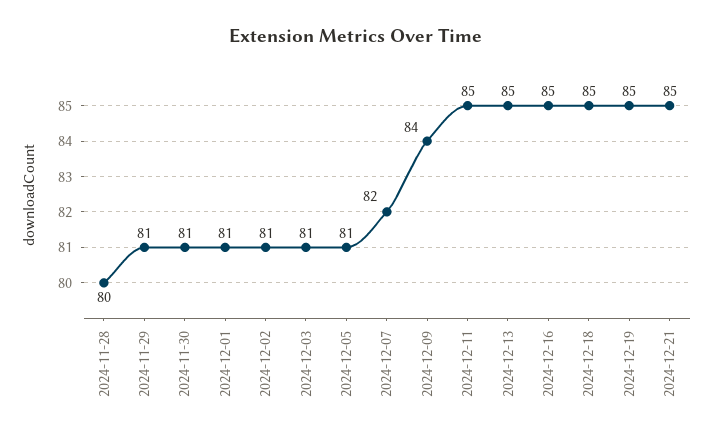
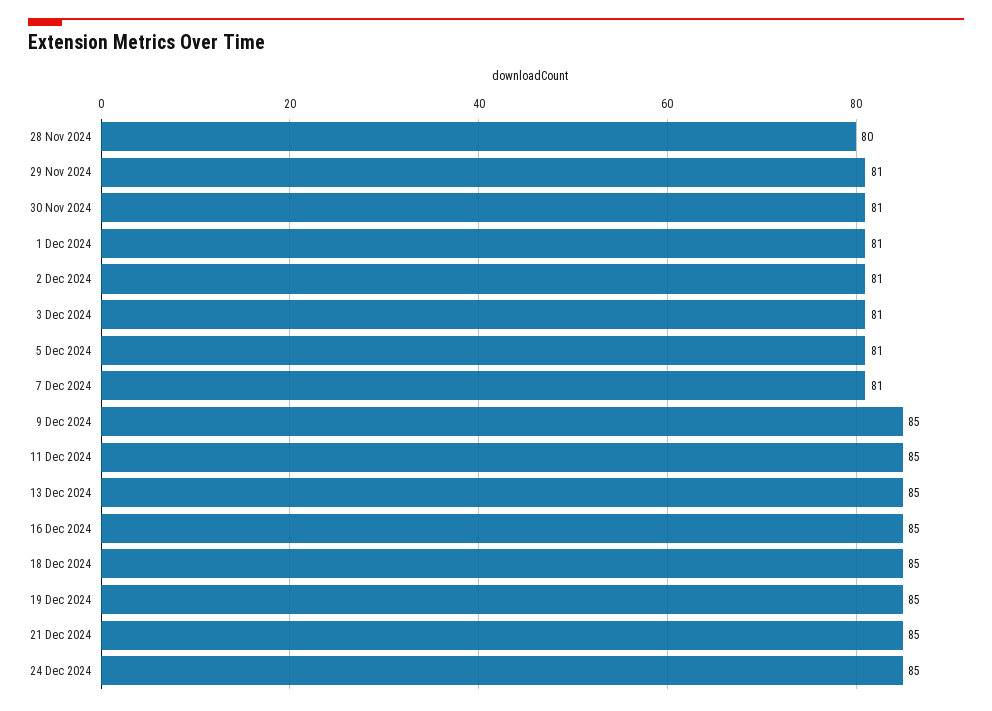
2024-12-07: 82 -> 81
2024-12-09: 84 -> 85
24 Dec 2024: none -> 85

